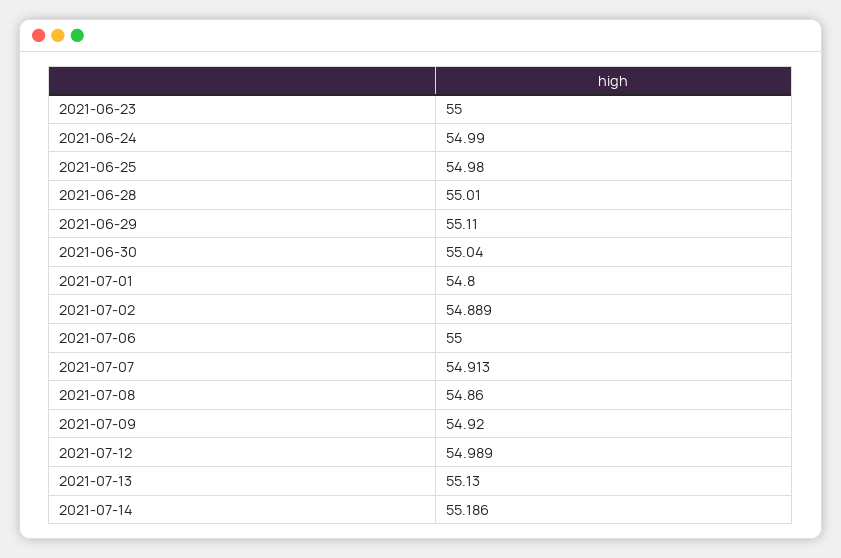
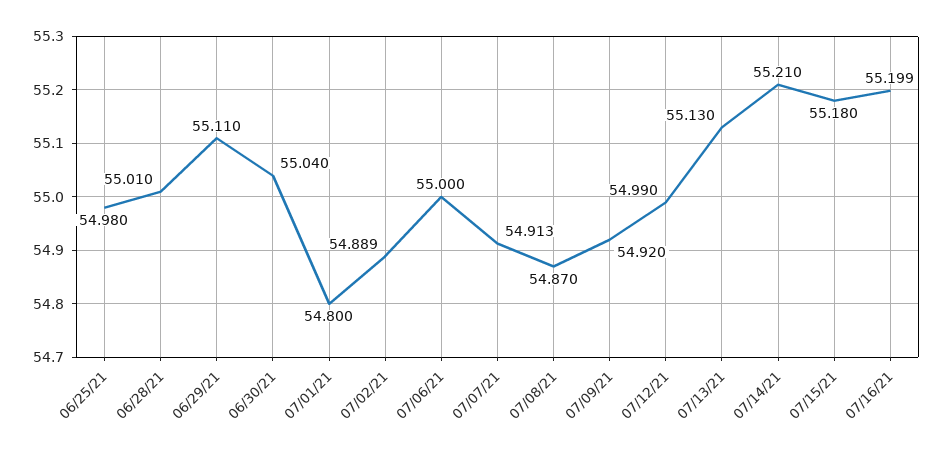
2021-06-23: 55 -> none
2021-06-24: 54.99 -> none
2021-07-08: 54.86 -> 54.87
2021-07-12: 54.989 -> 54.99
2021-07-14: 55.186 -> 55.21
07/15/21: none -> 55.18
07/16/21: none -> 55.199

